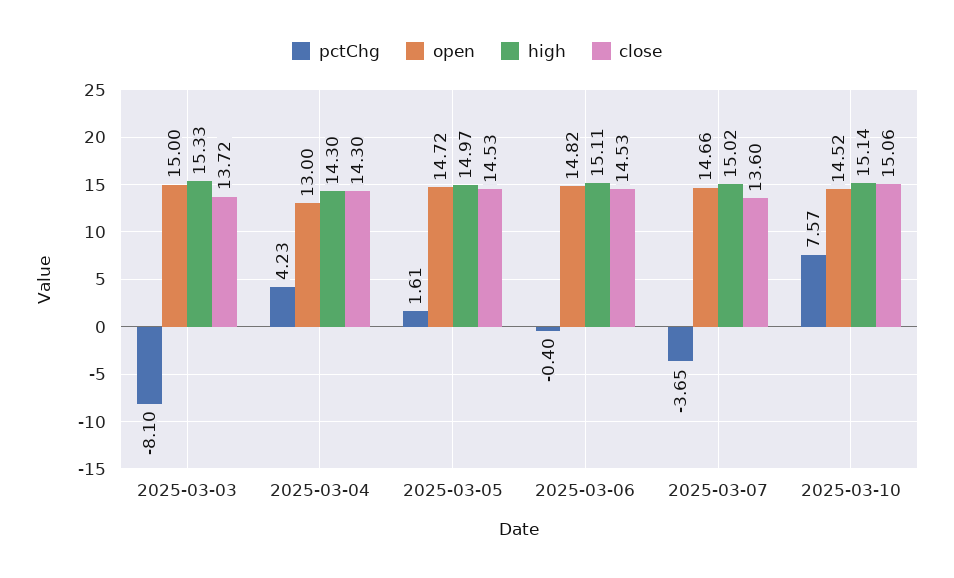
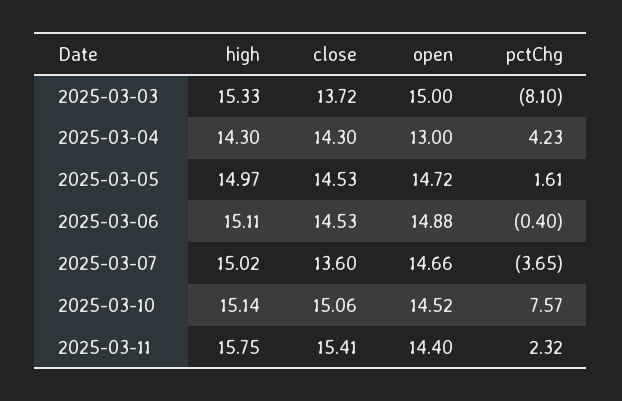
open, 2025-03-06: 14.82 -> 14.88
high, 2025-03-11: none -> 15.75
close, 2025-03-11: none -> 15.41
open, 2025-03-11: none -> 14.4
pctChg, 2025-03-11: none -> 2.32

